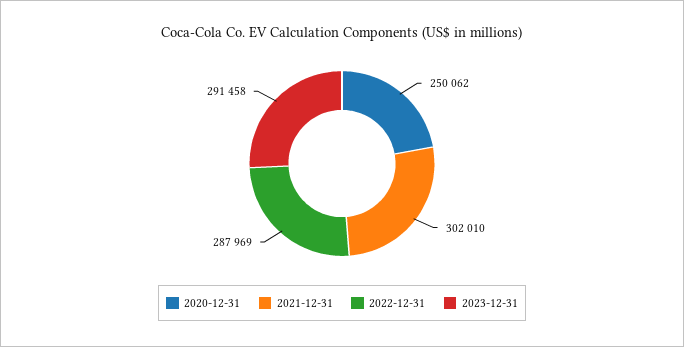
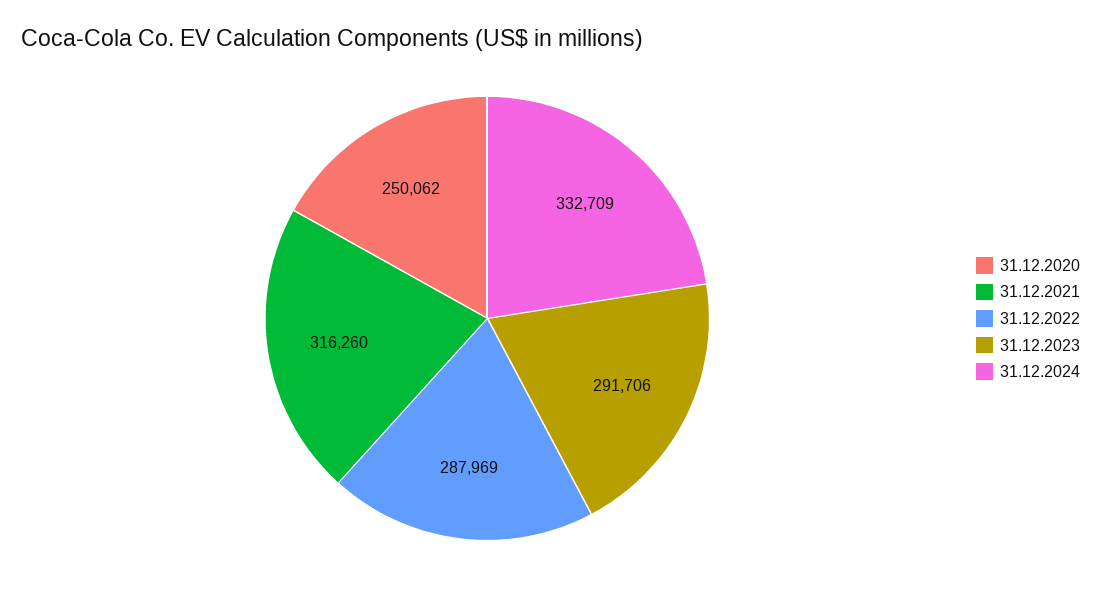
2021-12-31: 302010 -> 316260
2023-12-31: 291458 -> 291706
31.12.2024: none -> 332709

